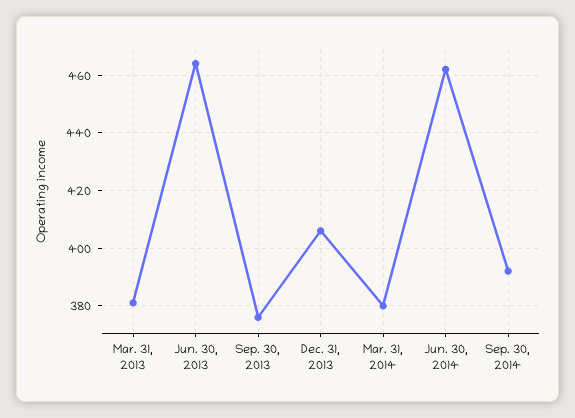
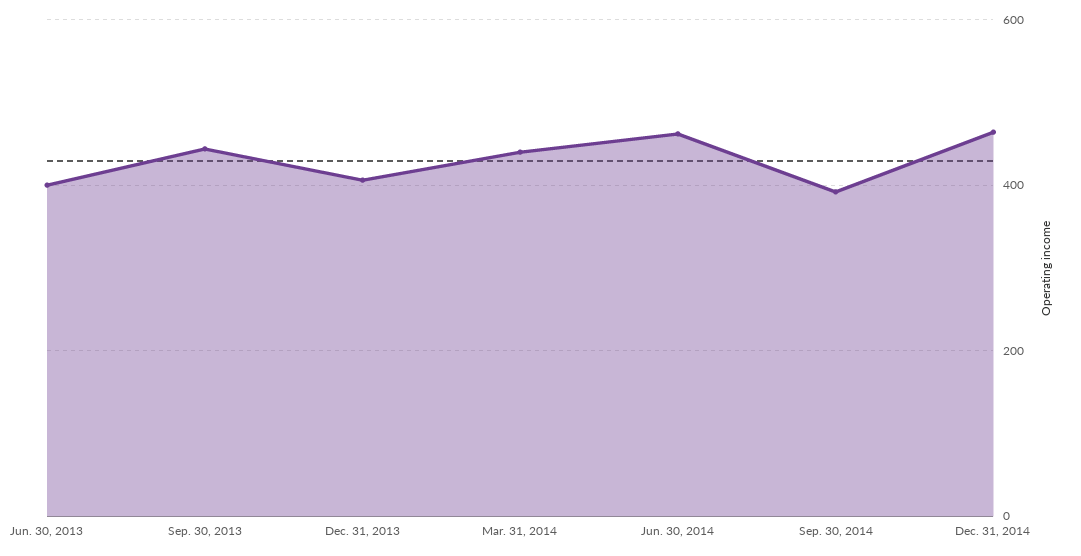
Mar. 31, 2013: 380 -> none
Jun. 30, 2013: 465 -> 400
Sep. 30, 2013: 375 -> 440
Mar. 31, 2014: 380 -> 440
Dec. 31, 2014: none -> 460

